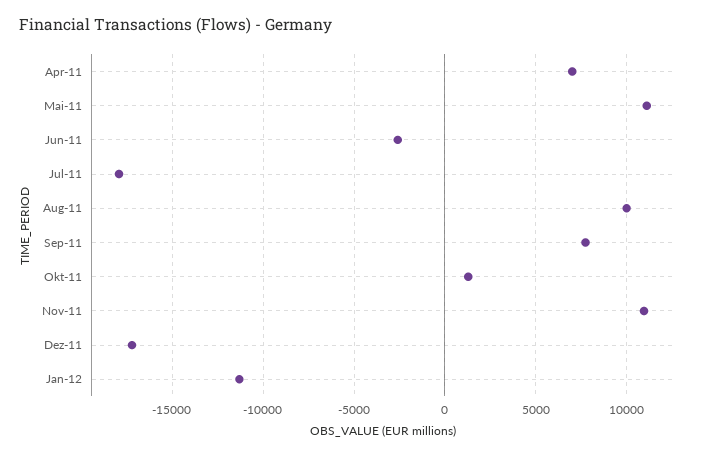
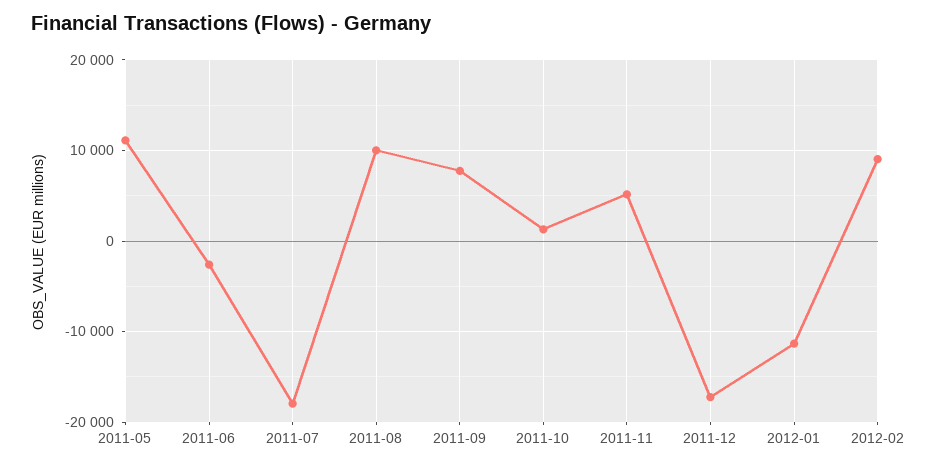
Apr-11: 7000 -> none
Nov-11: 11000 -> 5000
2012-02: none -> 9000

